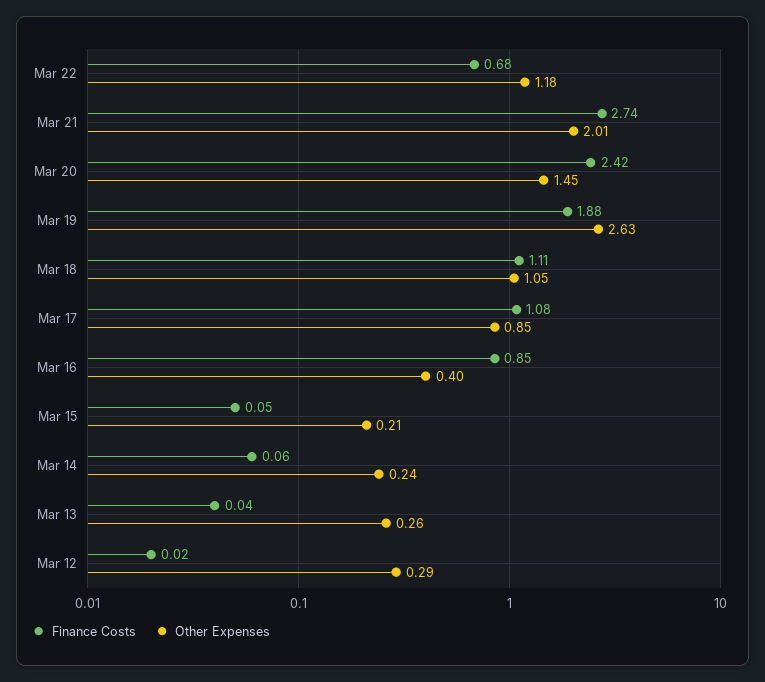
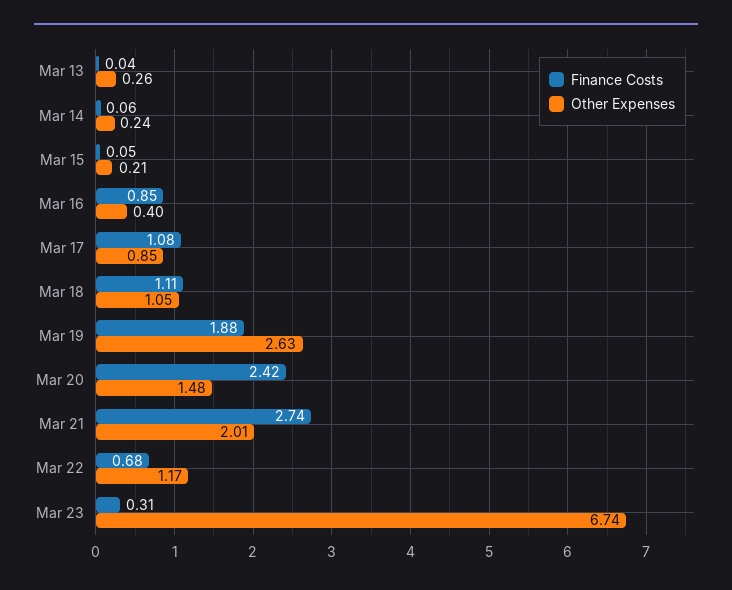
Other Expenses, Mar 22: 1.18 -> 1.17
Other Expenses, Mar 20: 1.45 -> 1.48
Finance Costs, Mar 12: 0.02 -> none
Other Expenses, Mar 12: 0.29 -> none
Finance Costs, Mar 23: none -> 0.31
Other Expenses, Mar 23: none -> 6.74

